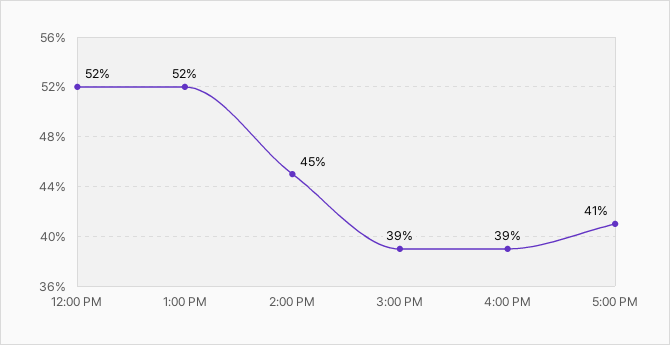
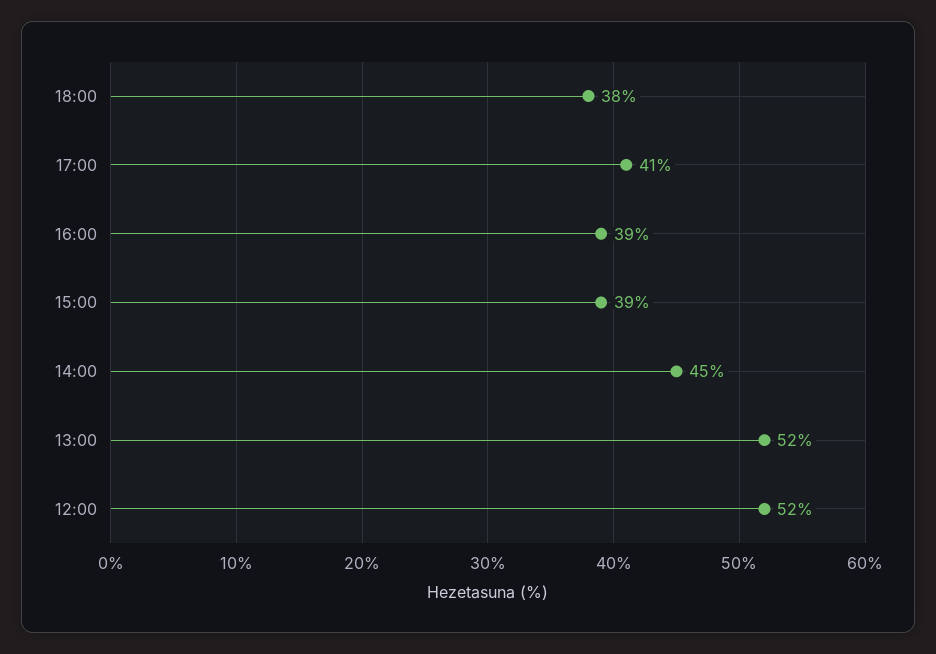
18:00: none -> 38

